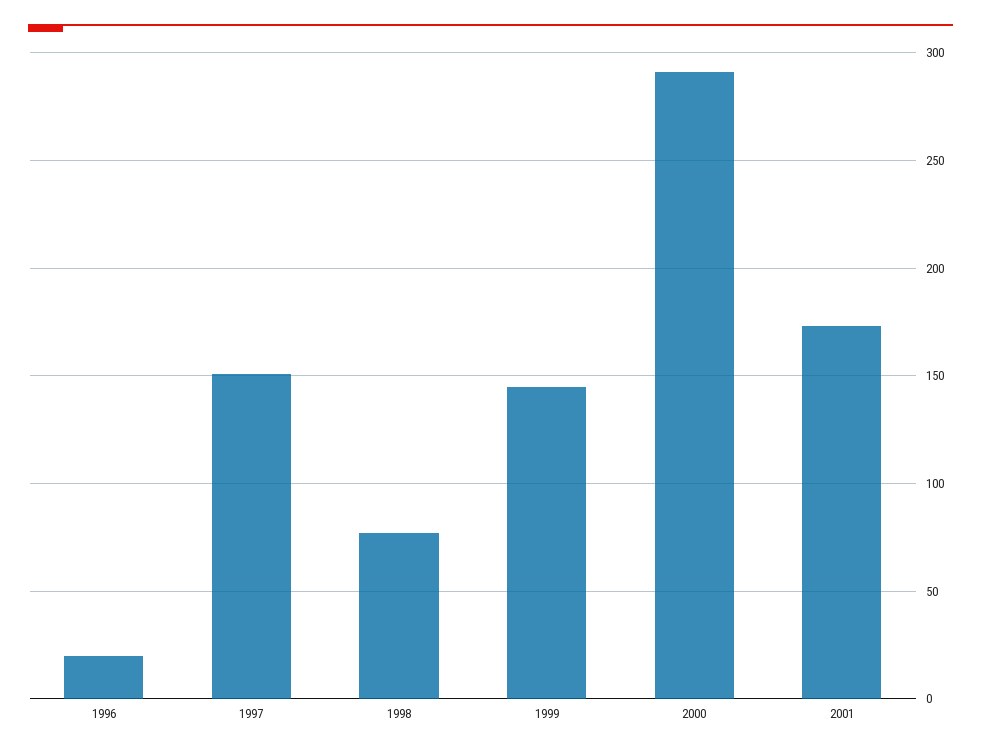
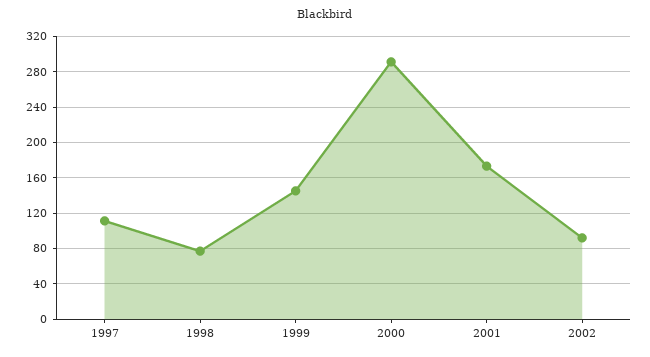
1996: 20 -> none
1997: 150 -> 110
2002: none -> 90

